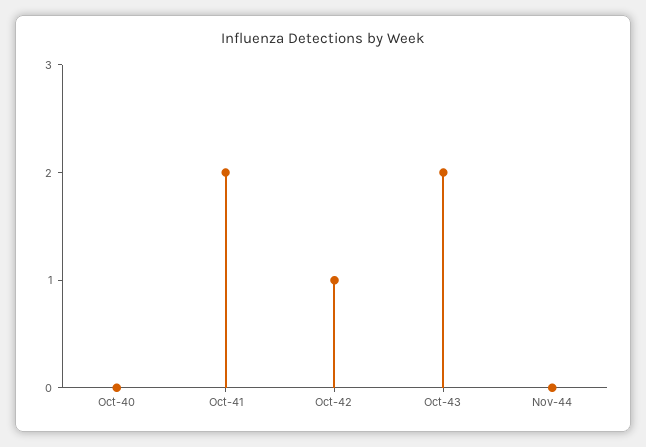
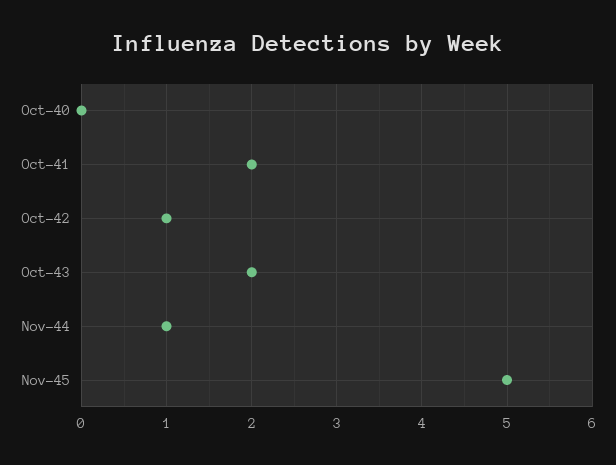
Nov-44: 0 -> 1
Nov-45: none -> 5

